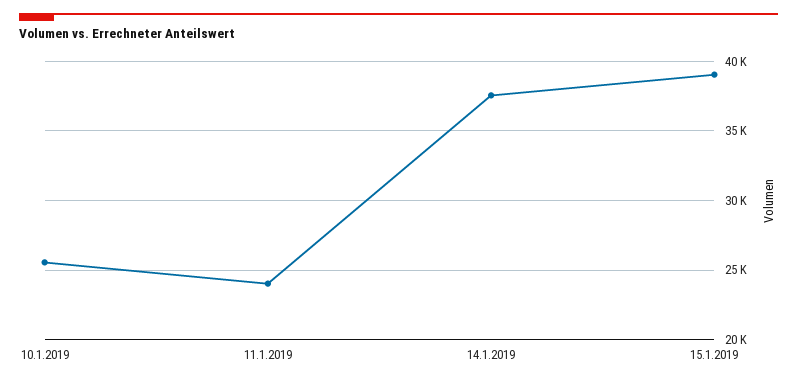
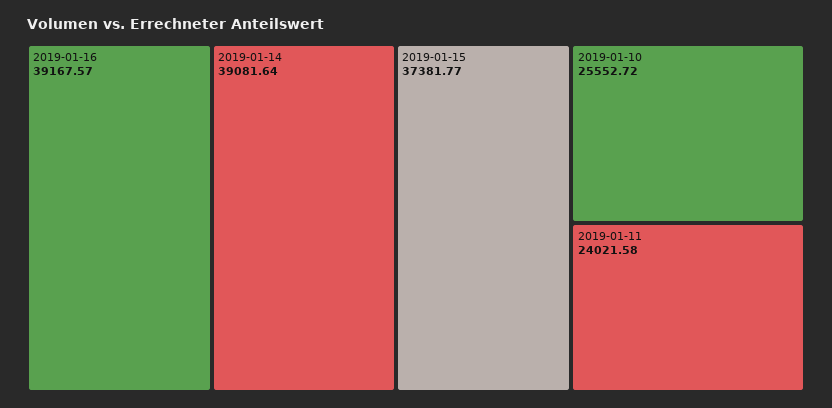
14.1.2019: 37500 -> 39081.64
15.1.2019: 39000 -> 37381.77
2019-01-16: none -> 39167.57

